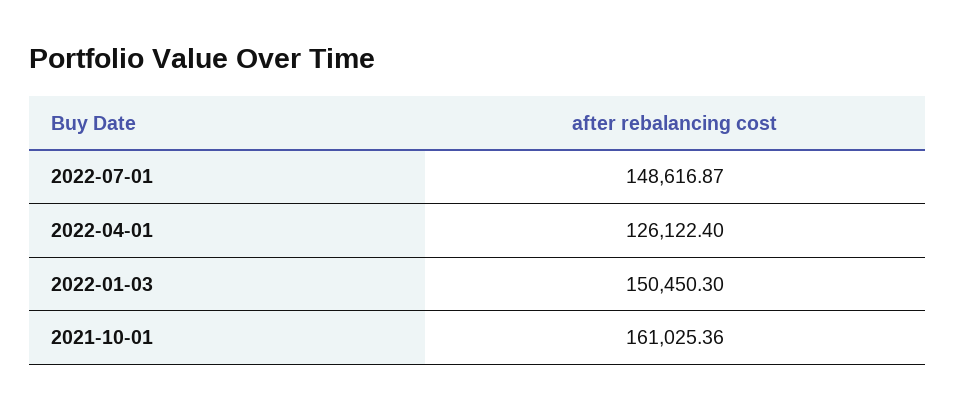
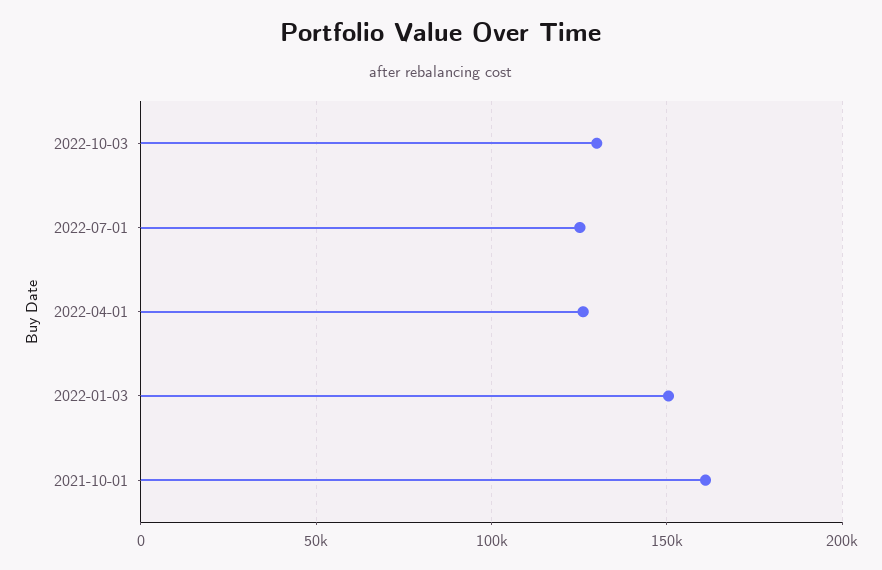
2022-07-01: 148616.87 -> 125000
2022-10-03: none -> 130000

